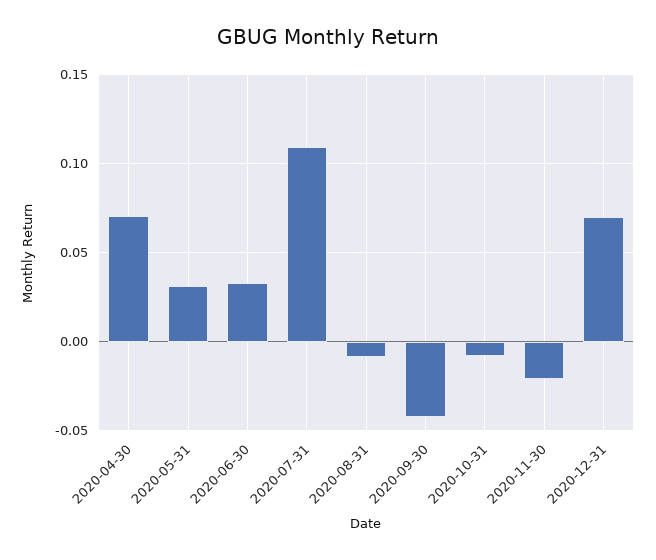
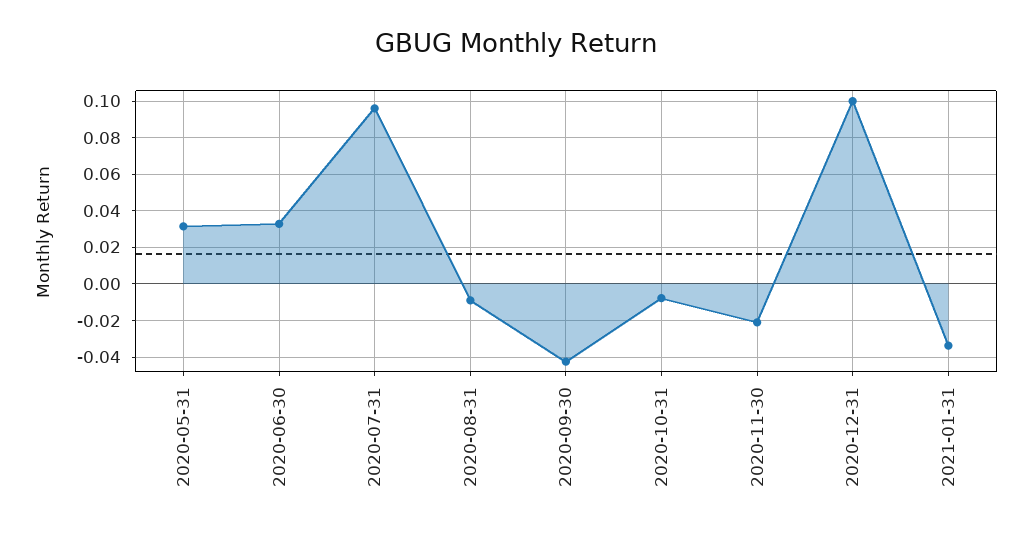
2020-04-30: 0.07 -> none
2020-07-31: 0.11 -> 0.095
2020-12-31: 0.07 -> 0.1
2021-01-31: none -> -0.035

